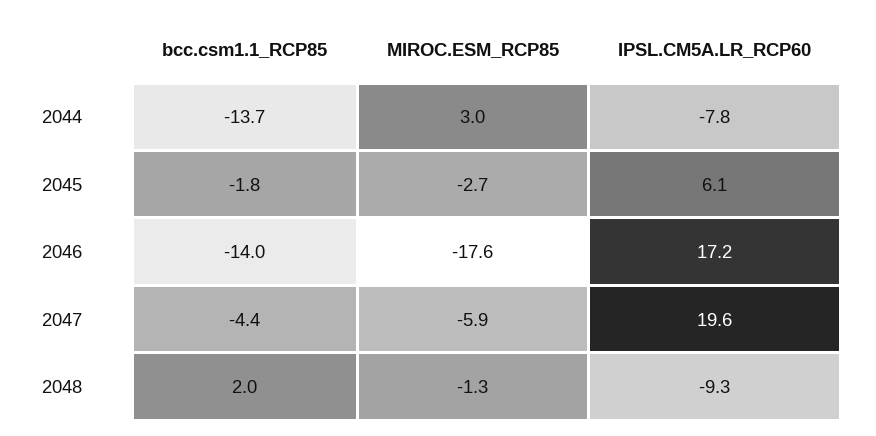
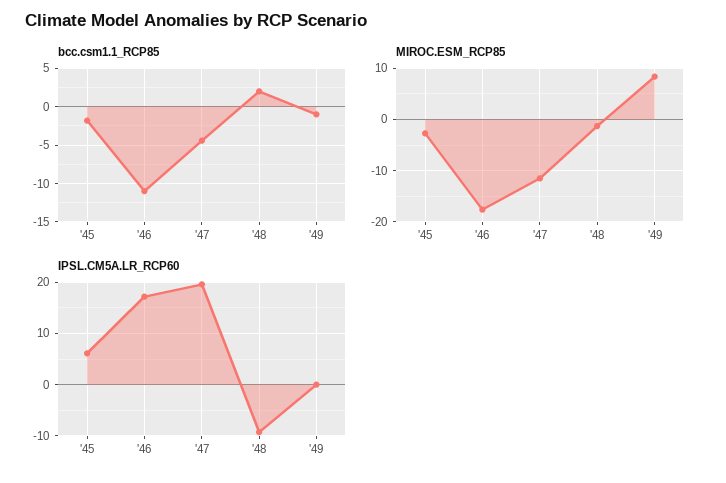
bcc.csm1.1_RCP85, 2044: -13.7 -> none
MIROC.ESM_RCP85, 2044: 3 -> none
IPSL.CM5A.LR_RCP60, 2044: -7.8 -> none
bcc.csm1.1_RCP85, 2046: -14 -> -11
MIROC.ESM_RCP85, 2047: -5.9 -> -12
bcc.csm1.1_RCP85, '49: none -> -1
MIROC.ESM_RCP85, '49: none -> 8
IPSL.CM5A.LR_RCP60, '49: none -> 0

